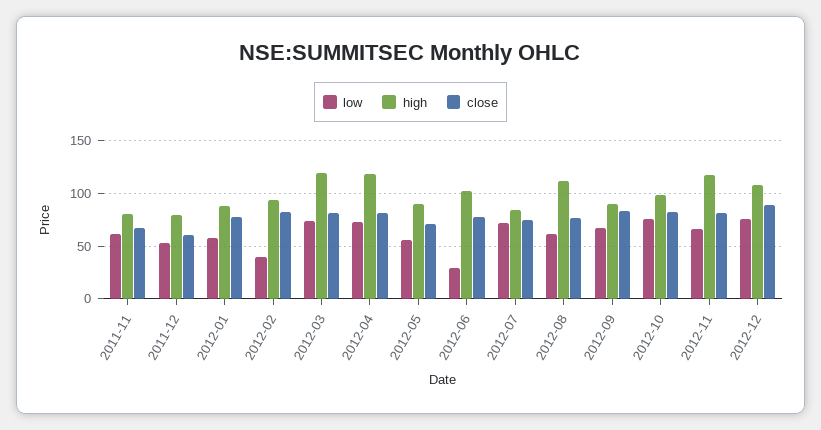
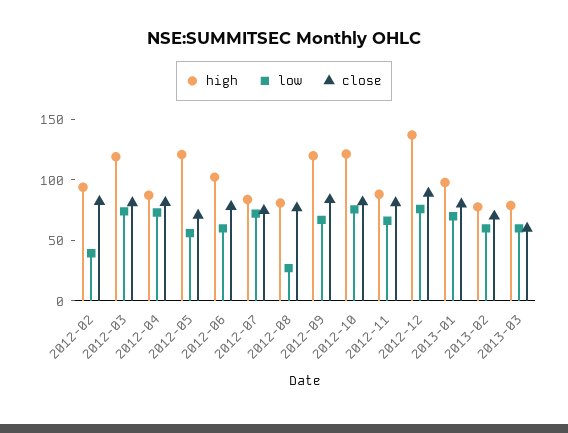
low, 2011-11: 60 -> none
high, 2011-11: 80 -> none
close, 2011-11: 70 -> none
low, 2011-12: 50 -> none
high, 2011-12: 80 -> none
close, 2011-12: 60 -> none
low, 2012-01: 60 -> none
high, 2012-01: 90 -> none
close, 2012-01: 80 -> none
high, 2012-04: 120 -> 90
high, 2012-05: 90 -> 120
low, 2012-06: 30 -> 60
low, 2012-08: 60 -> 30
high, 2012-08: 110 -> 80
high, 2012-09: 90 -> 120
high, 2012-10: 100 -> 120
high, 2012-11: 120 -> 90
high, 2012-12: 110 -> 140
high, 2013-01: none -> 100
low, 2013-01: none -> 70
close, 2013-01: none -> 80
high, 2013-02: none -> 80
low, 2013-02: none -> 60
close, 2013-02: none -> 70
high, 2013-03: none -> 80
low, 2013-03: none -> 60
close, 2013-03: none -> 60

